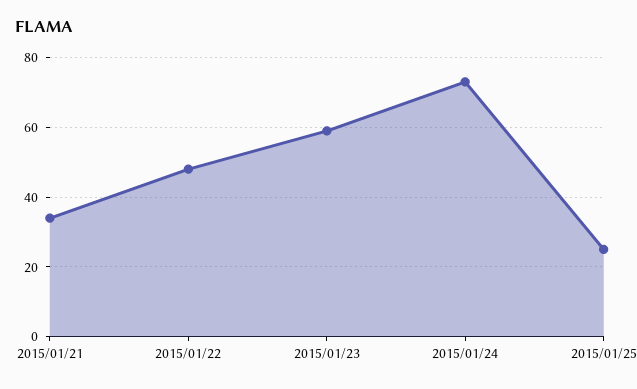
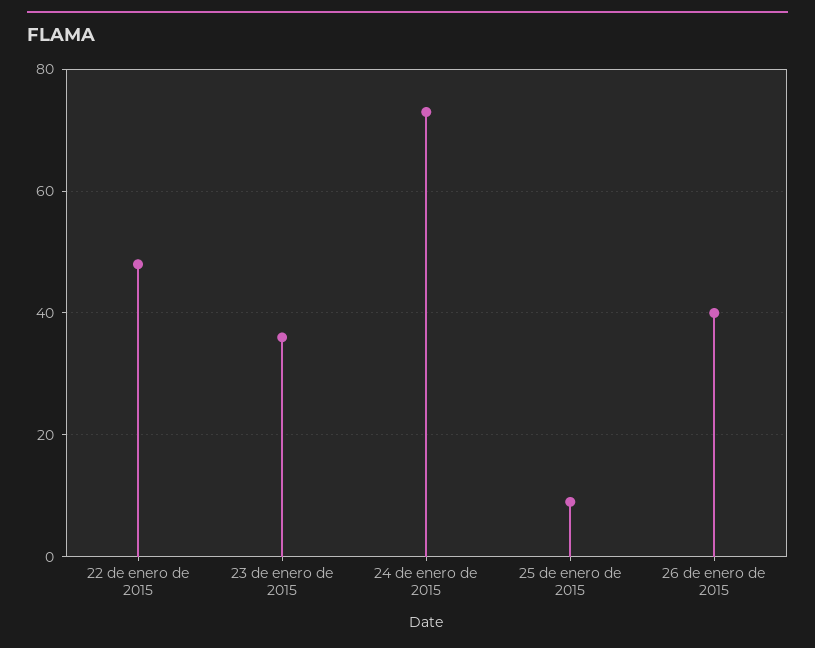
2015/01/21: 35 -> none
2015/01/23: 60 -> 35
2015/01/25: 25 -> 10
26 de enero de 2015: none -> 40

